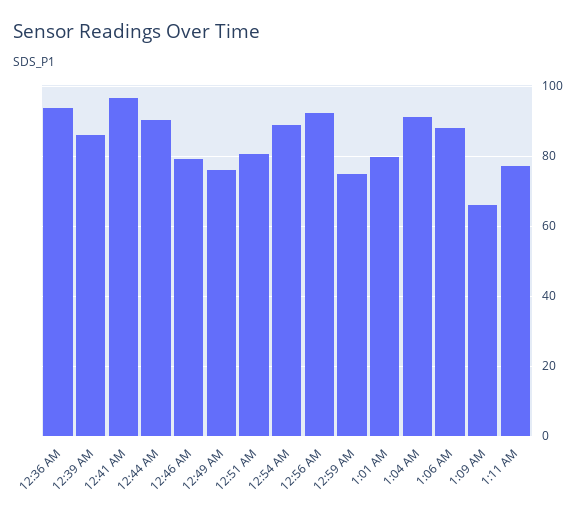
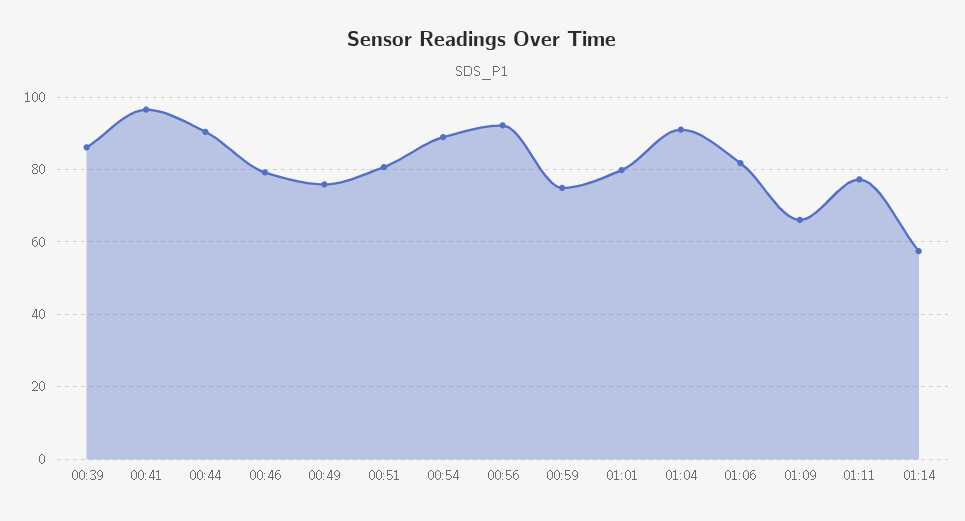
12:36 AM: 94 -> none
1:06 AM: 88 -> 82
01:14: none -> 58

